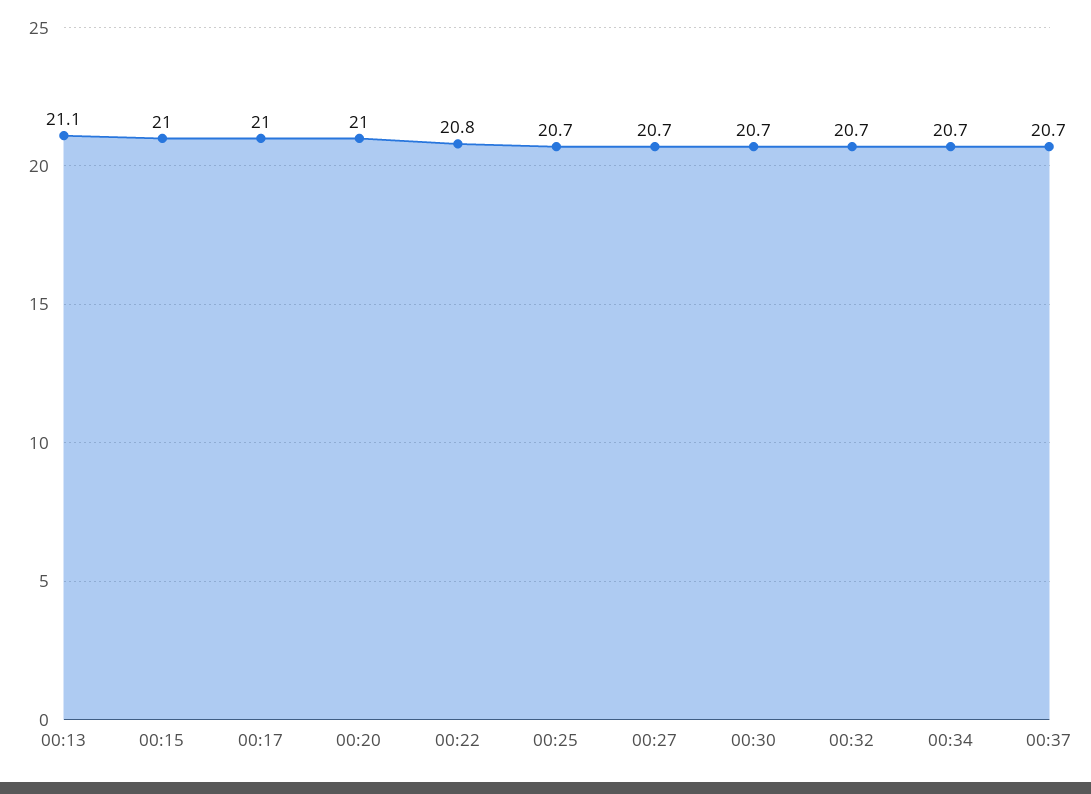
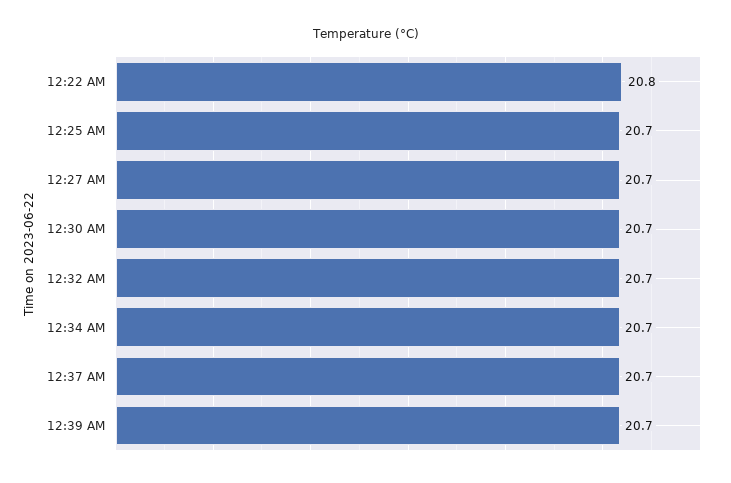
00:13: 21.1 -> none
00:15: 21 -> none
00:17: 21 -> none
00:20: 21 -> none
12:39 AM: none -> 20.7

